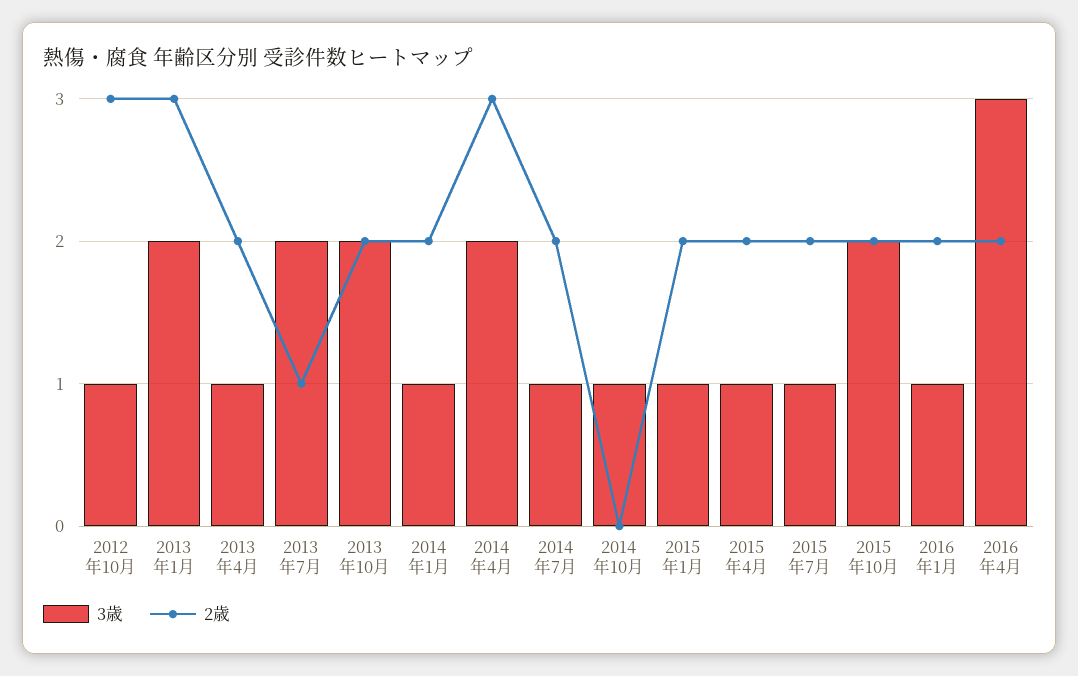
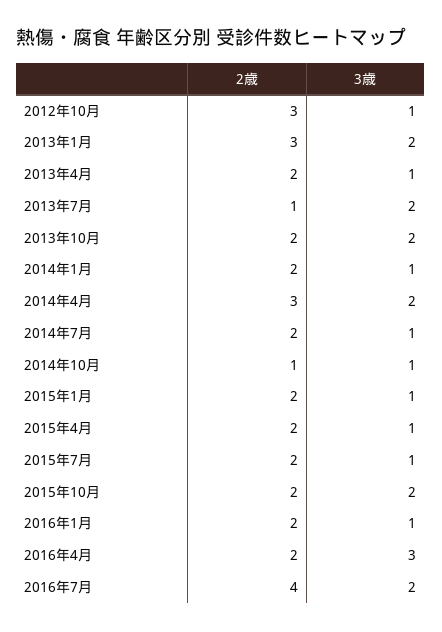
2歳, 2014年10月: 0 -> 1
2歳, 2016年7月: none -> 4
3歳, 2016年7月: none -> 2

